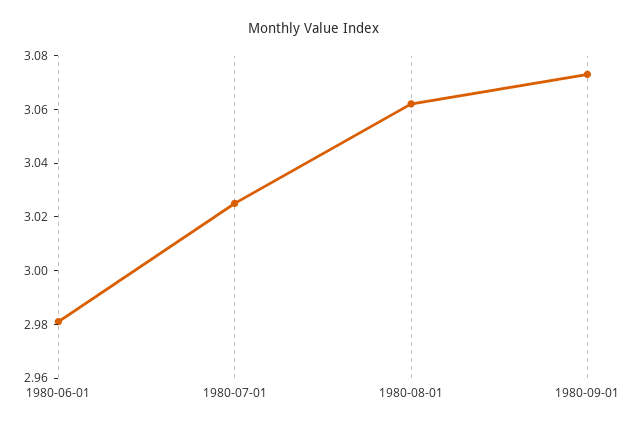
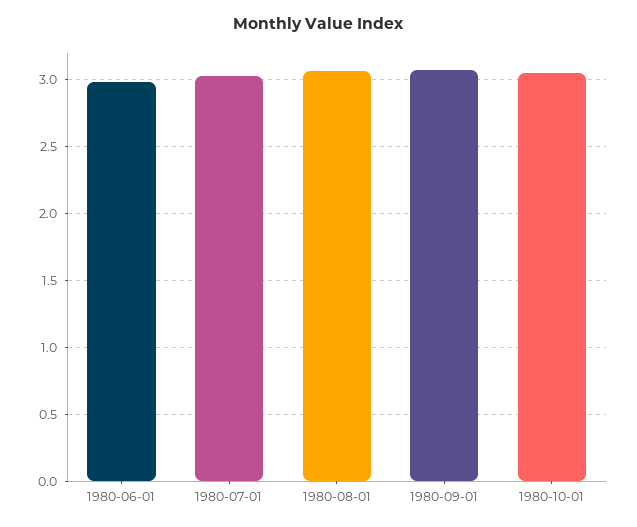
1980-10-01: none -> 3.05

